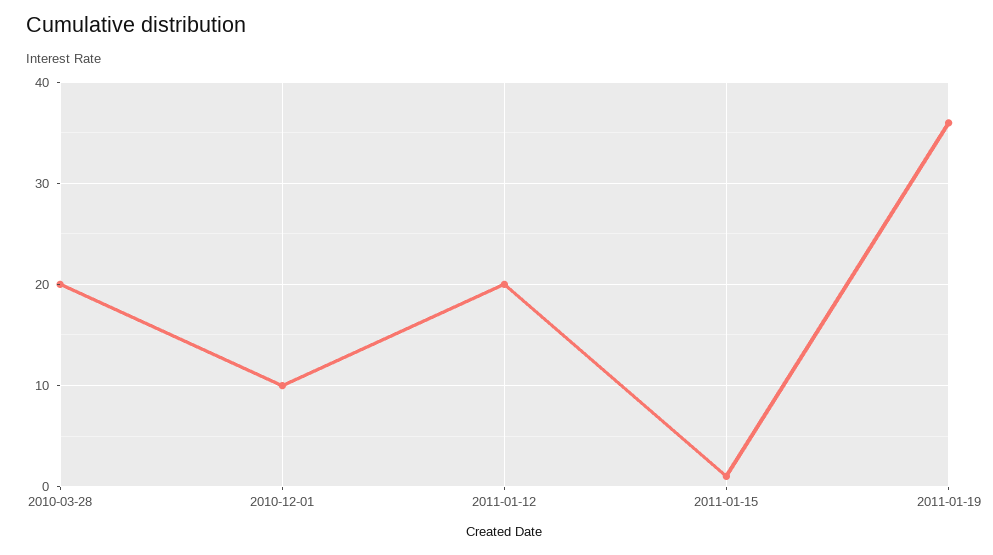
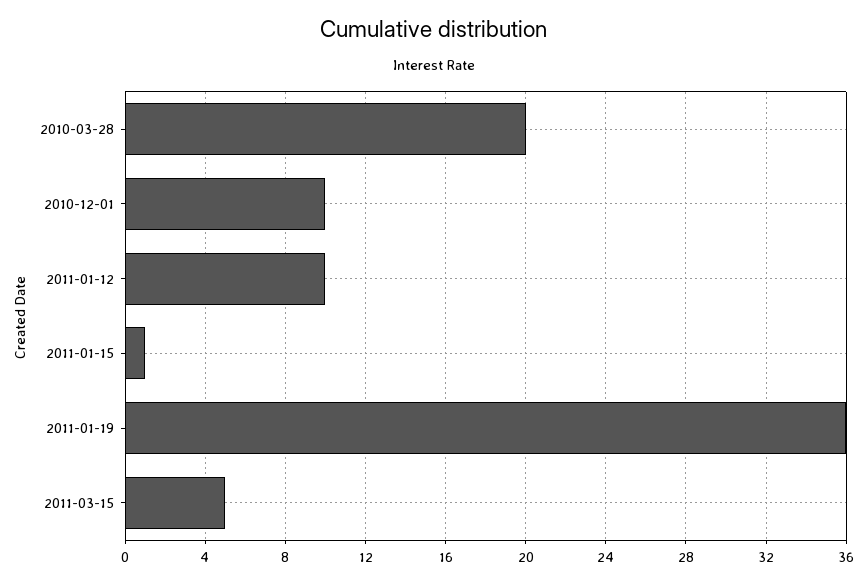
2011-01-12: 20 -> 10
2011-03-15: none -> 5

